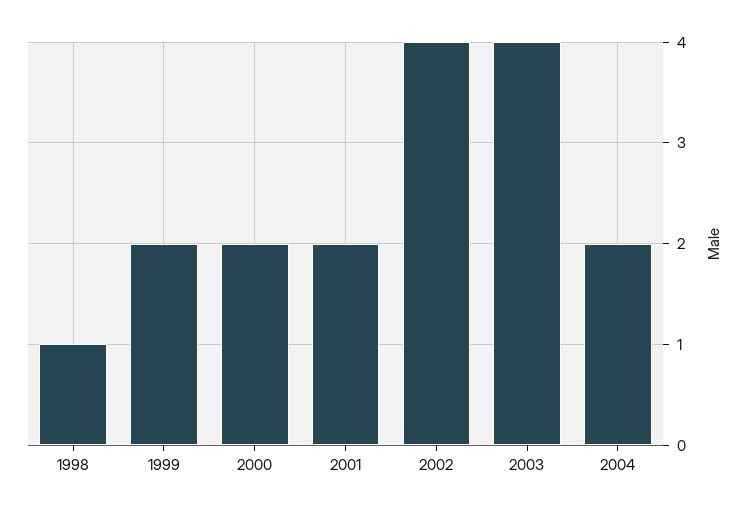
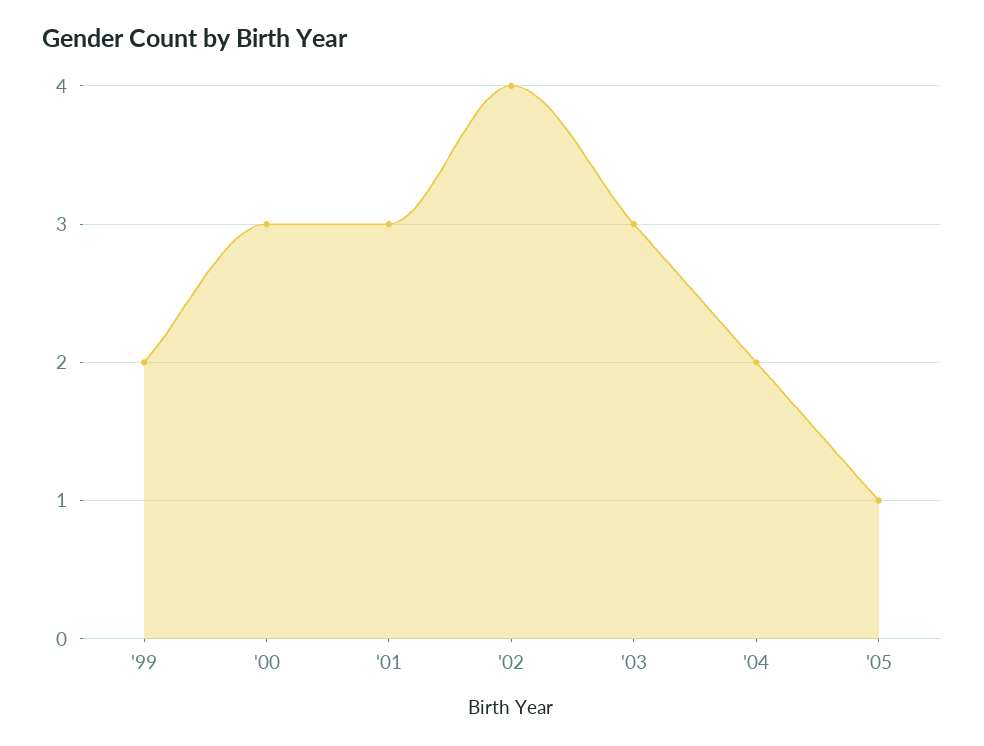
1998: 1 -> none
2000: 2 -> 3
2001: 2 -> 3
2003: 4 -> 3
'05: none -> 1

